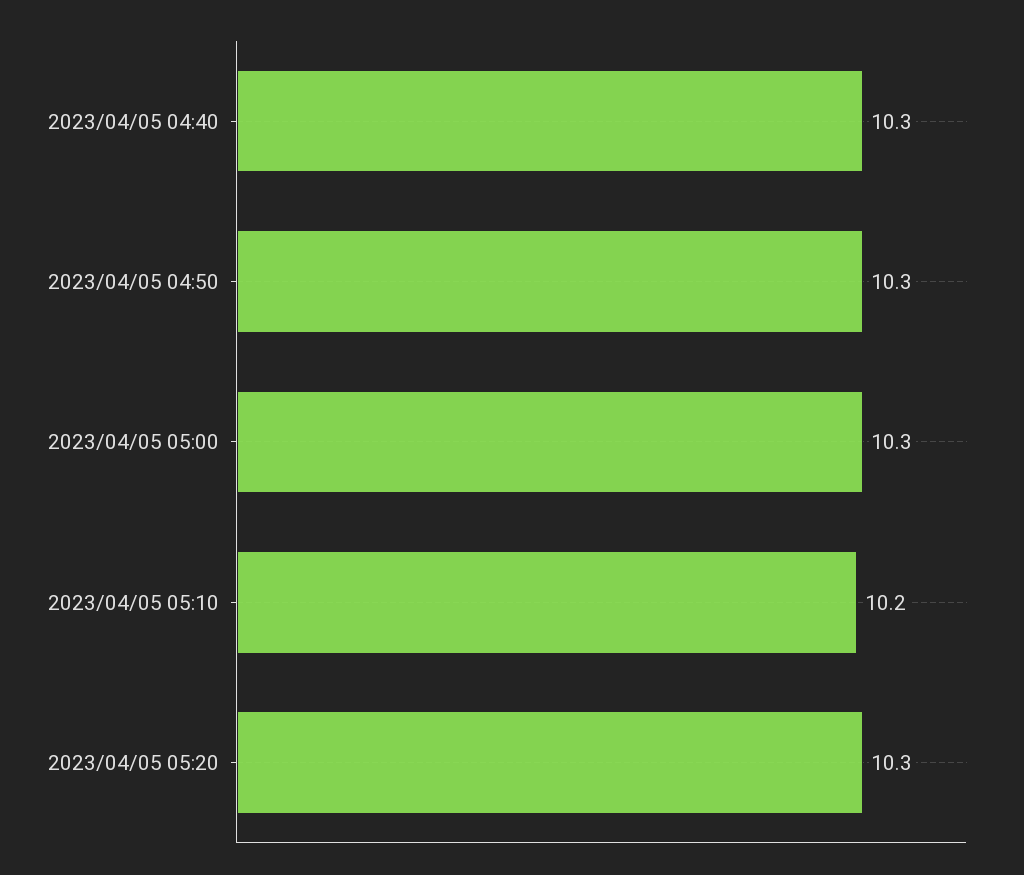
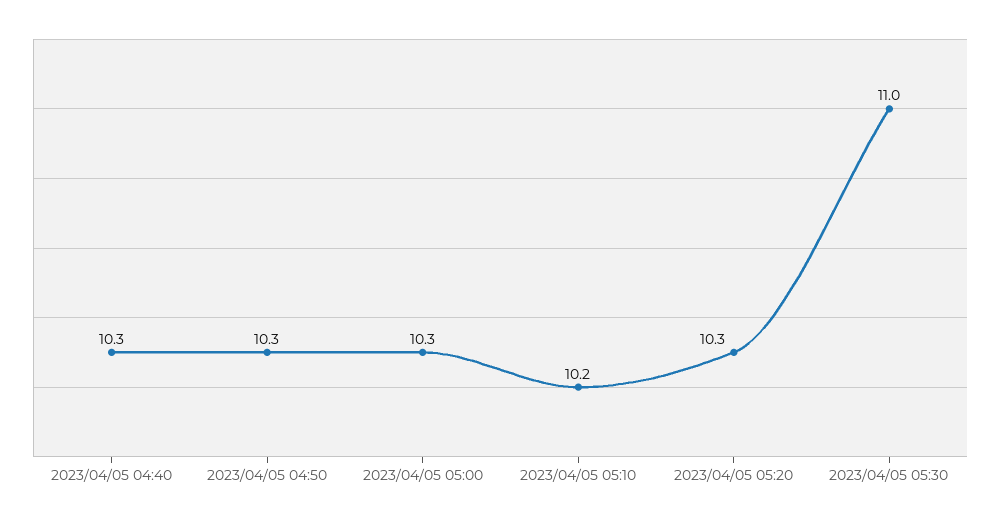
2023/04/05 05:30: none -> 11

